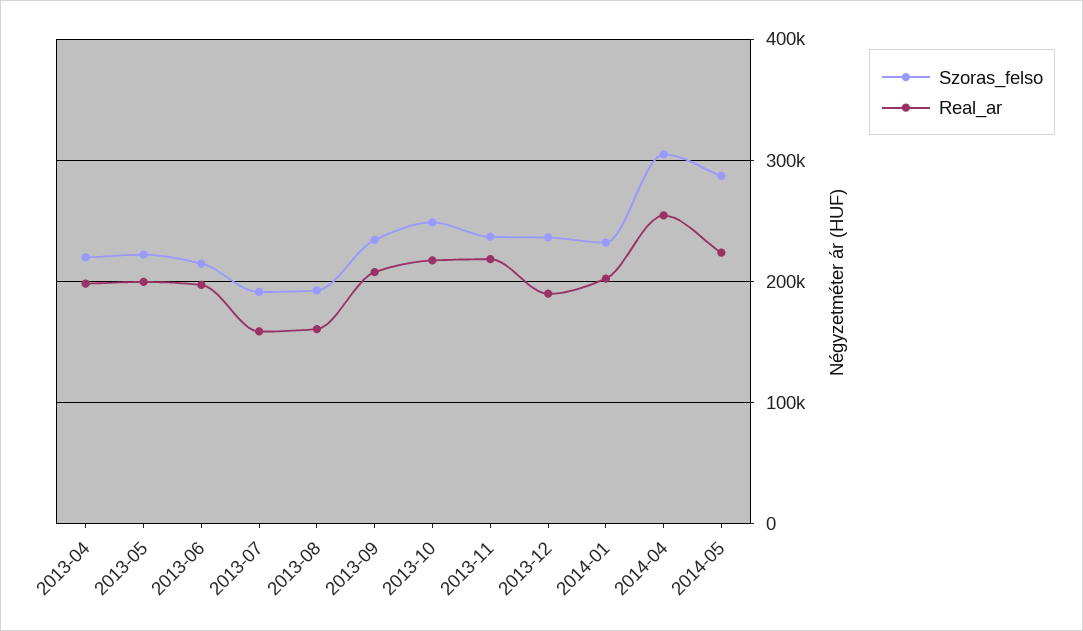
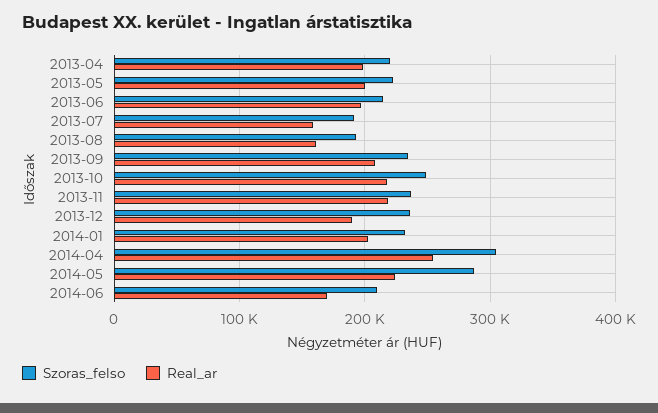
Szoras_felso, 2014-06: none -> 210000
Real_ar, 2014-06: none -> 170000

